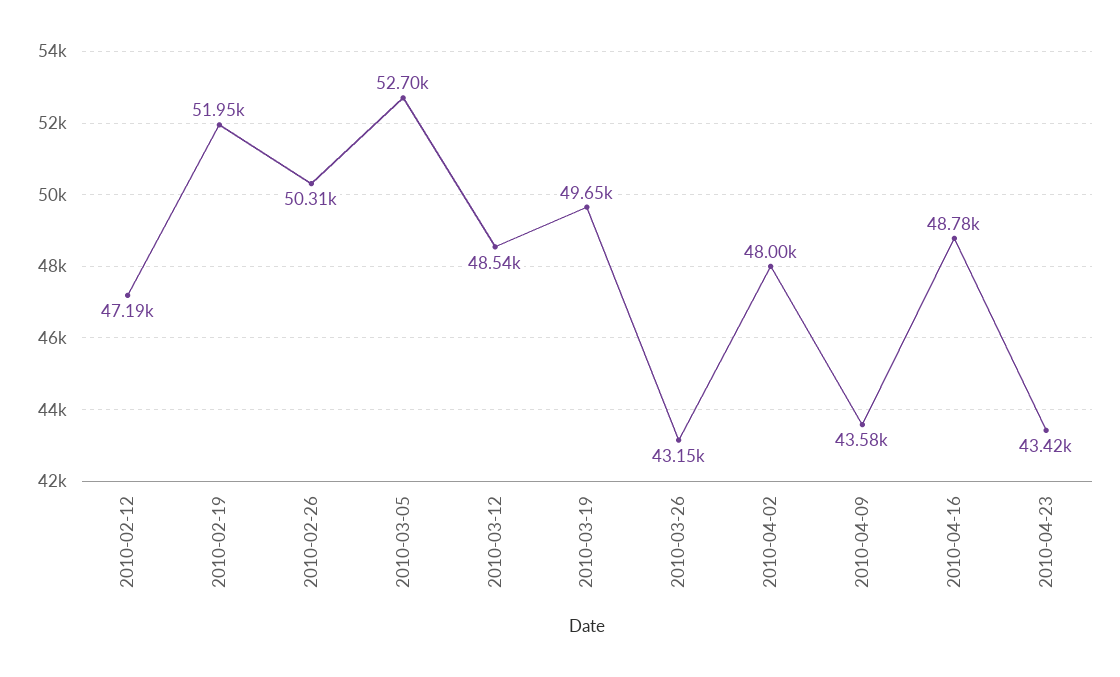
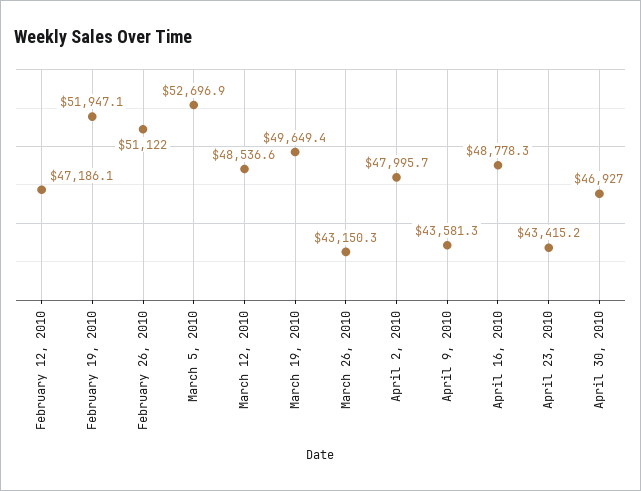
2010-02-26: 50310 -> 51122
April 30, 2010: none -> 46927

